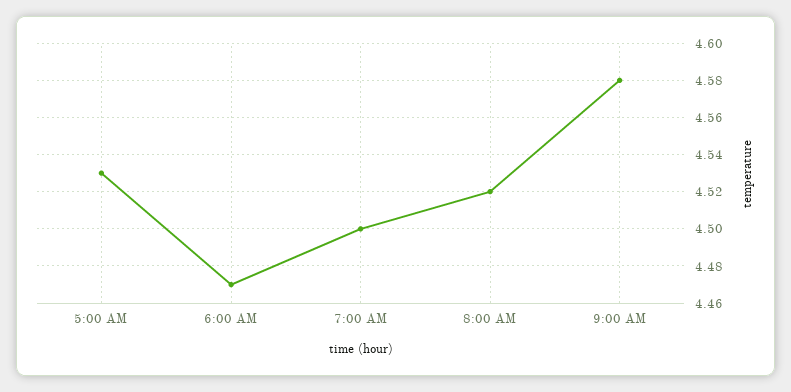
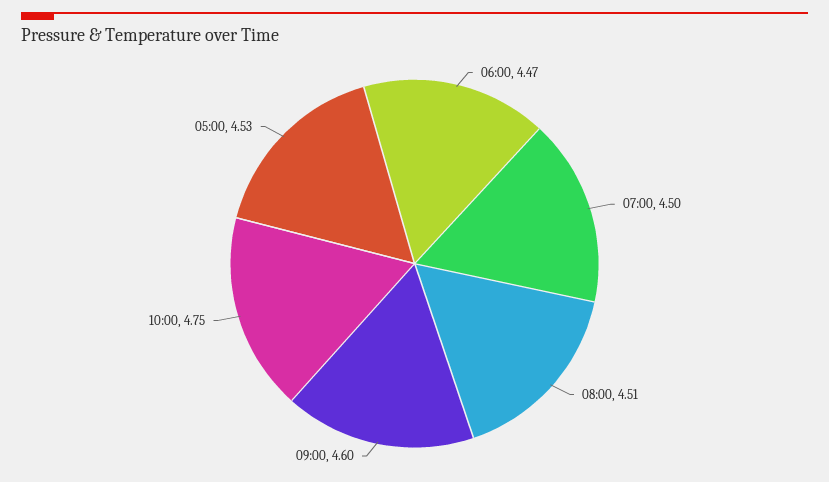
8:00 AM: 4.52 -> 4.51
9:00 AM: 4.58 -> 4.6
10:00: none -> 4.75

